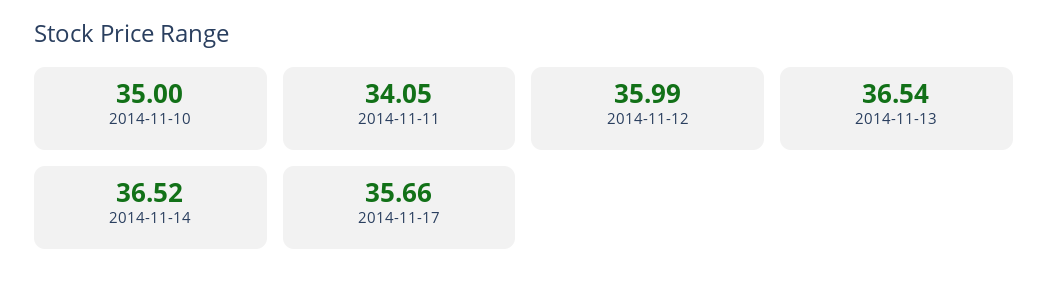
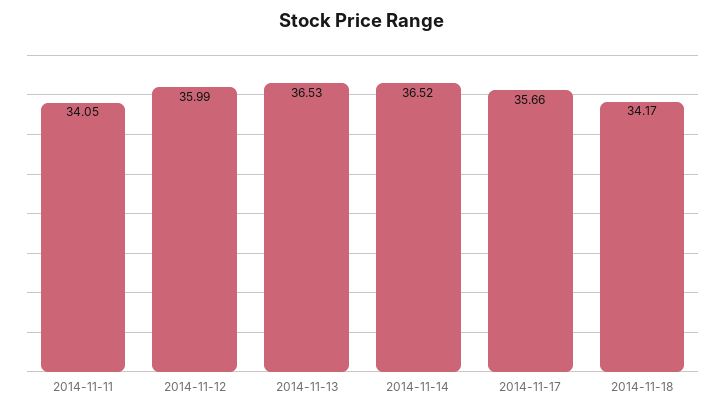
2014-11-10: 35 -> none
2014-11-13: 36.54 -> 36.53
2014-11-18: none -> 34.17

